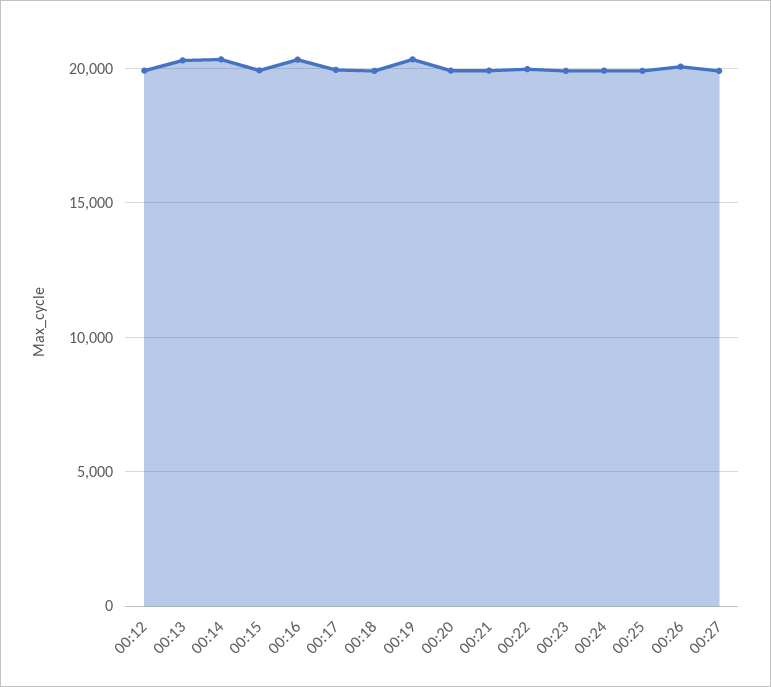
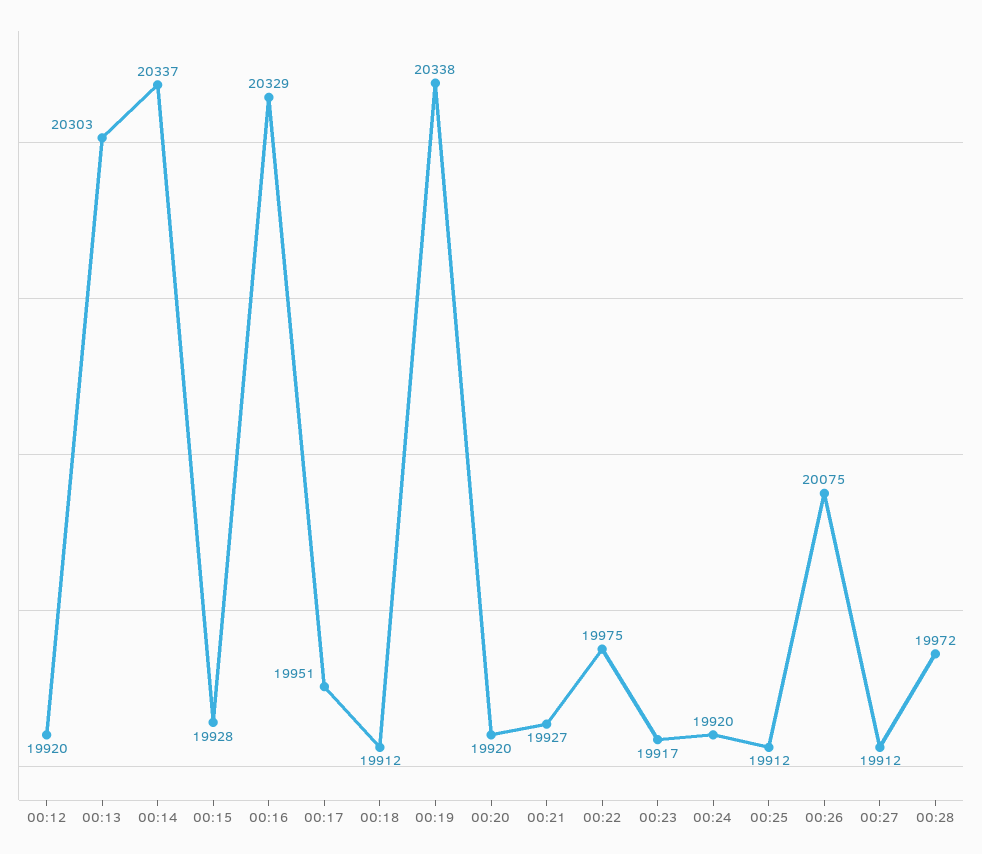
00:28: none -> 19972

